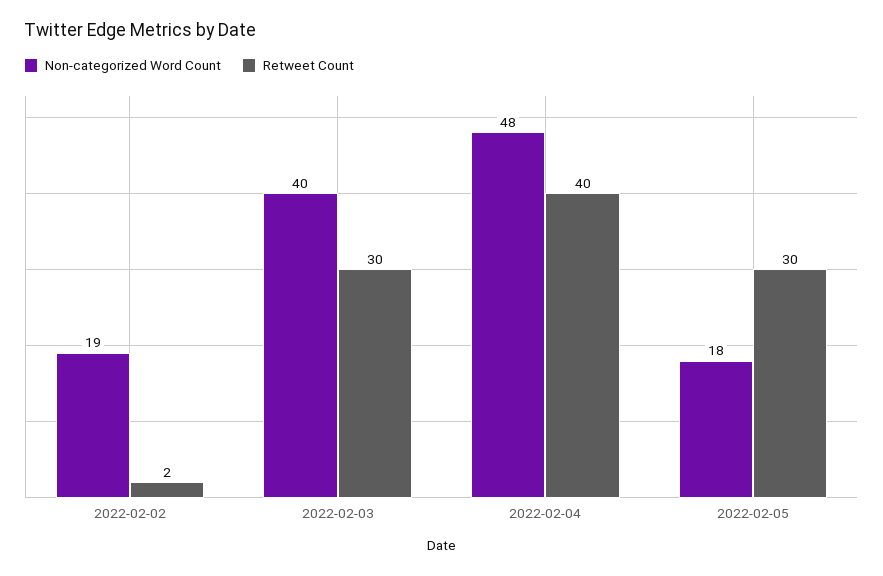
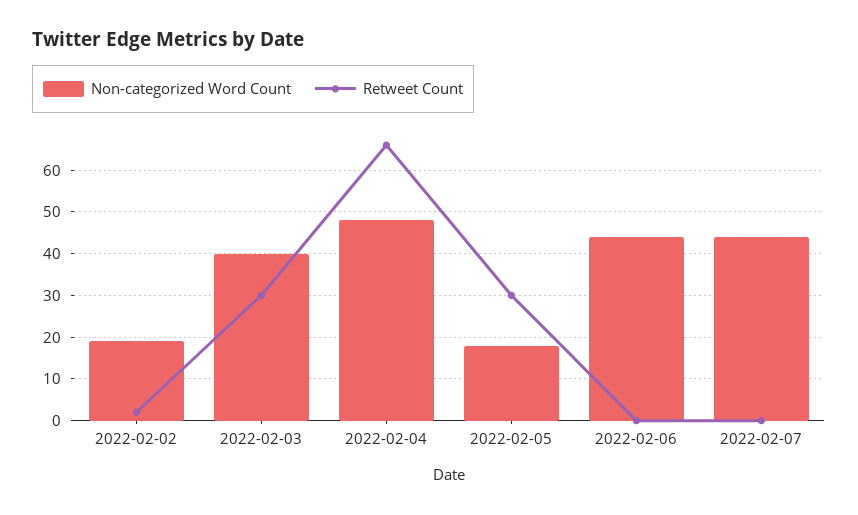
Retweet Count, 2022-02-04: 40 -> 65
Non-categorized Word Count, 2022-02-06: none -> 45
Retweet Count, 2022-02-06: none -> 0
Non-categorized Word Count, 2022-02-07: none -> 45
Retweet Count, 2022-02-07: none -> 0

